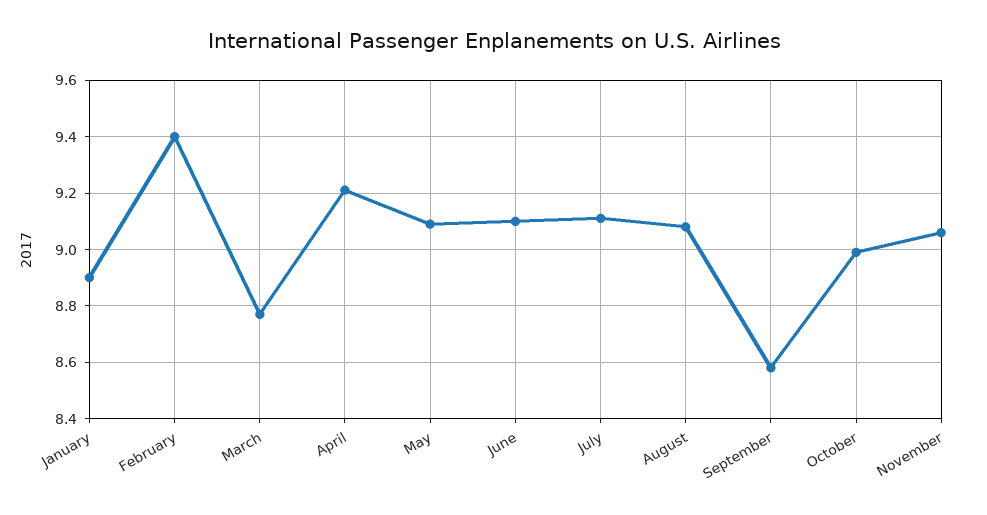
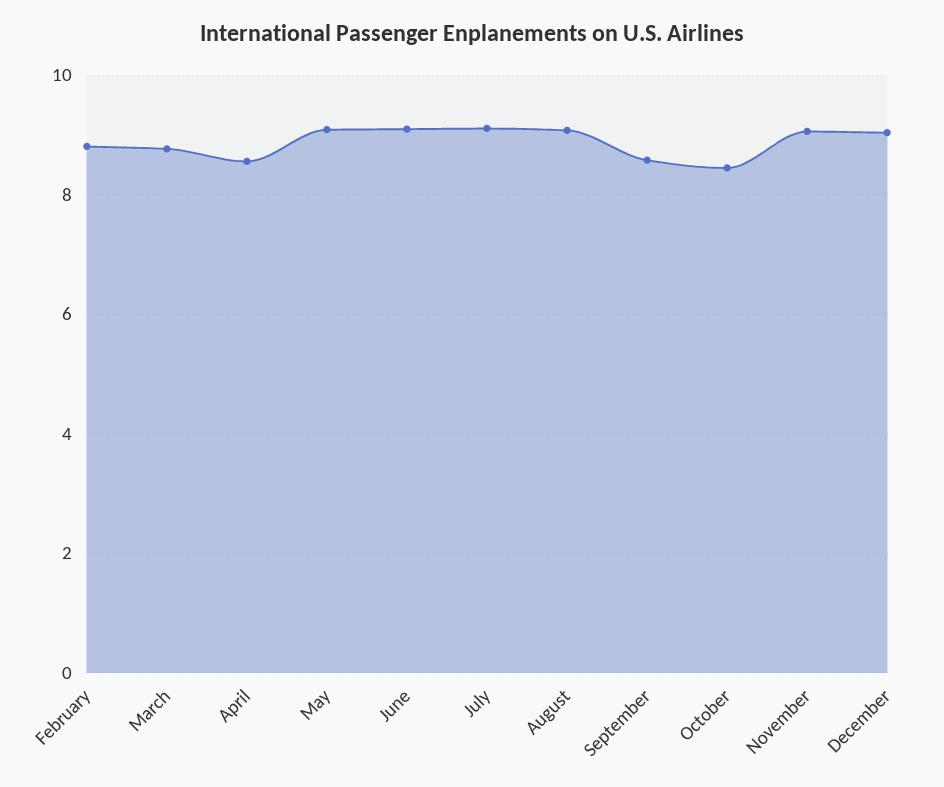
January: 8.9 -> none
February: 9.4 -> 8.8
April: 9.2 -> 8.6
October: 9 -> 8.4
December: none -> 9

